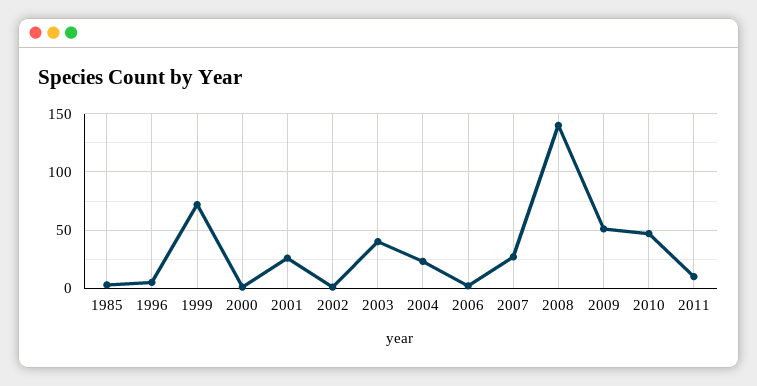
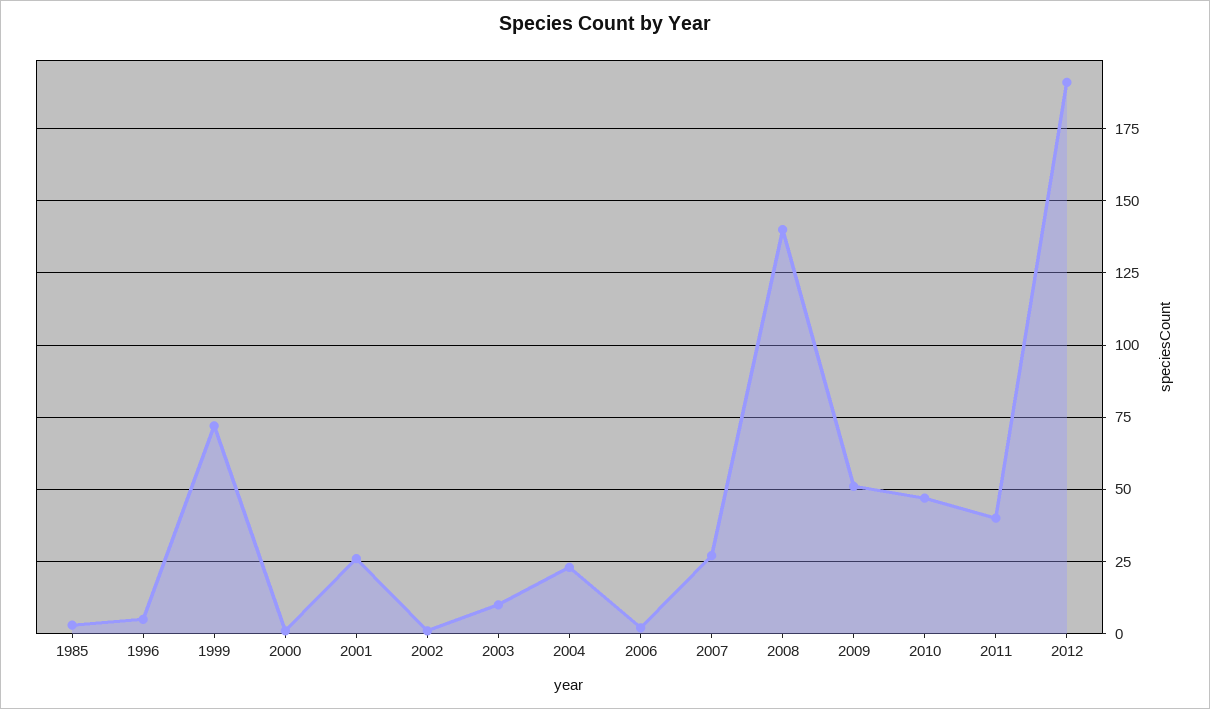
2003: 40 -> 10
2011: 10 -> 40
2012: none -> 190

